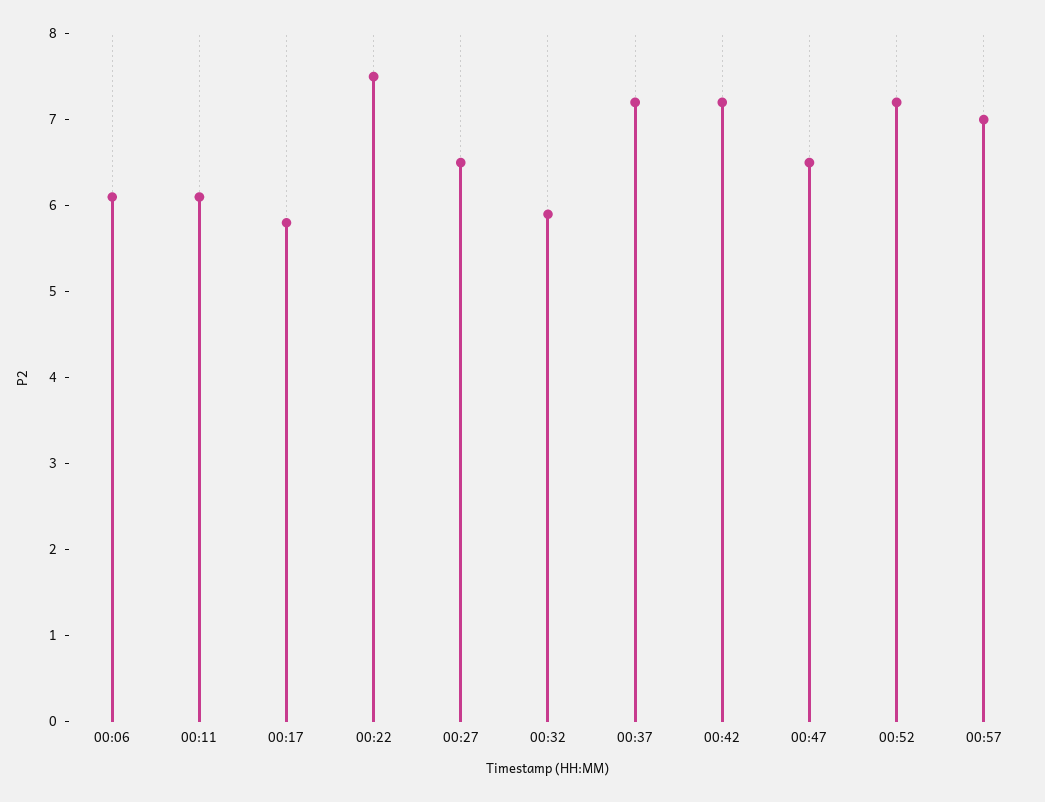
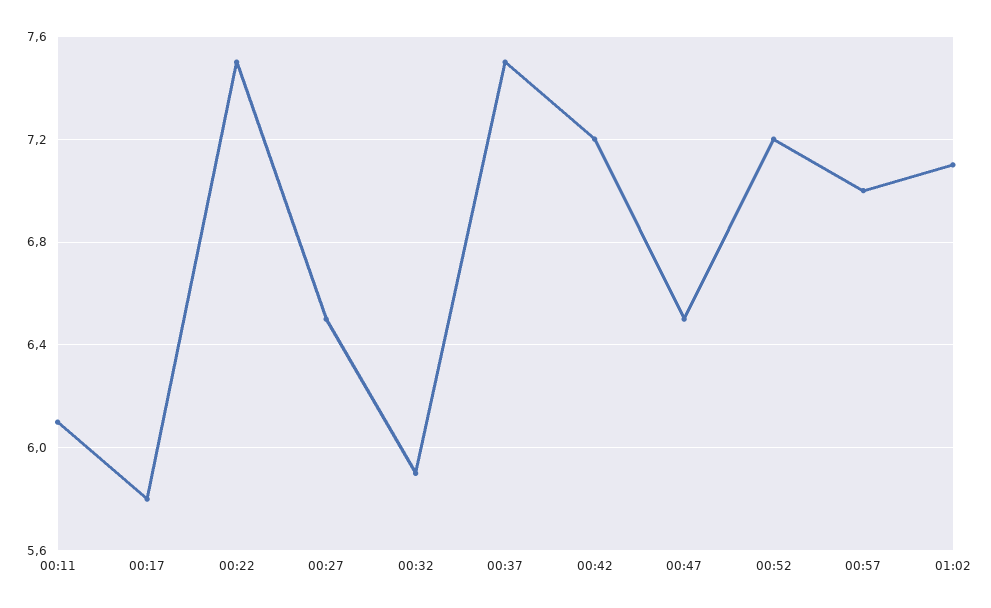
00:06: 6.1 -> none
00:37: 7.2 -> 7.5
01:02: none -> 7.1

